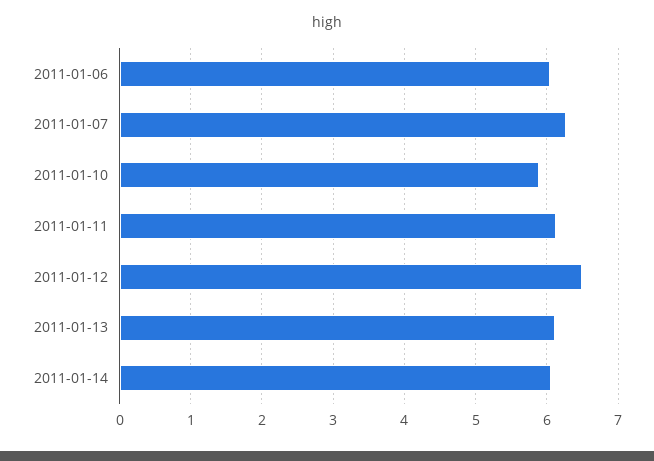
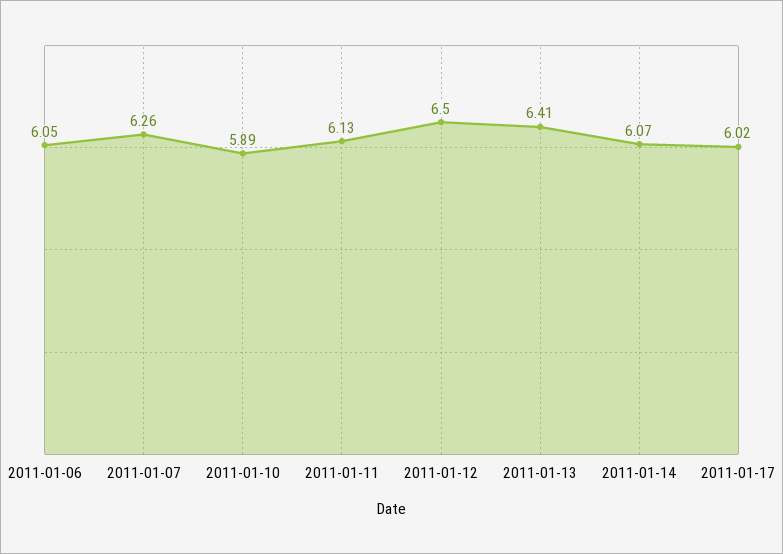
2011-01-13: 6.1 -> 6.41
2011-01-17: none -> 6.02

